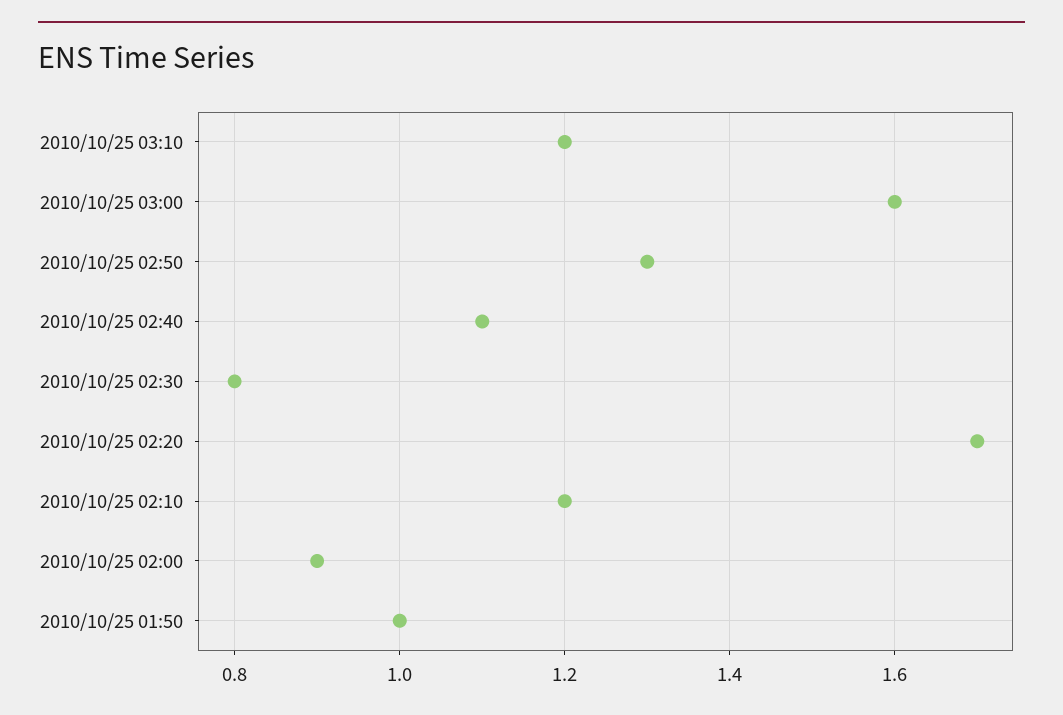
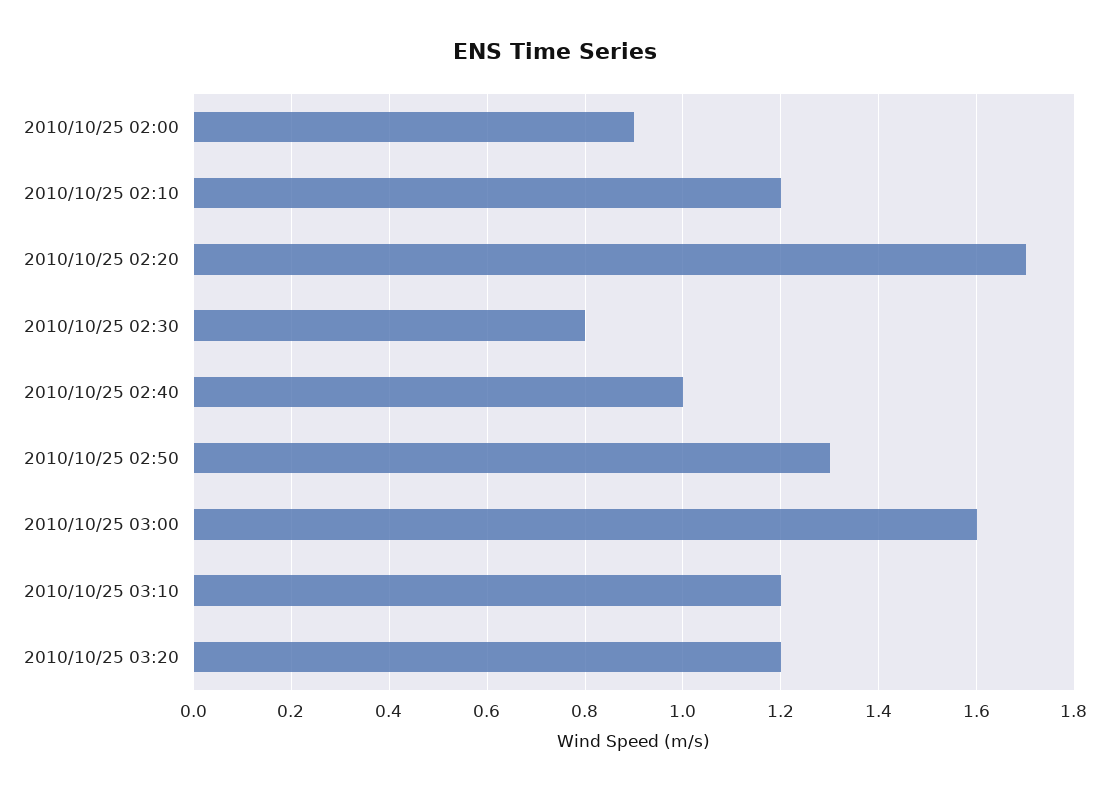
2010/10/25 02:40: 1.1 -> 1
2010/10/25 01:50: 1 -> none
2010/10/25 03:20: none -> 1.2

